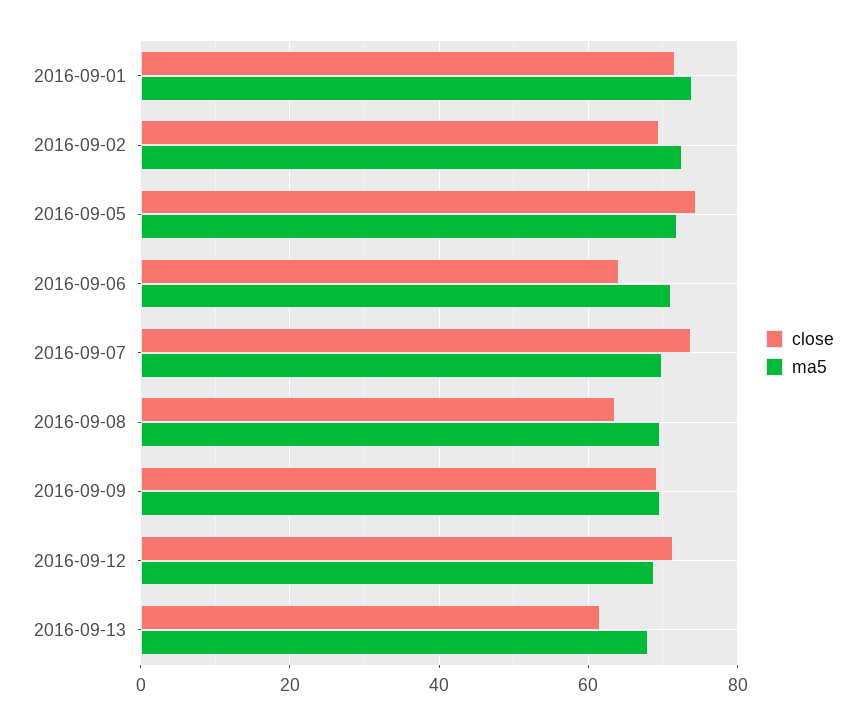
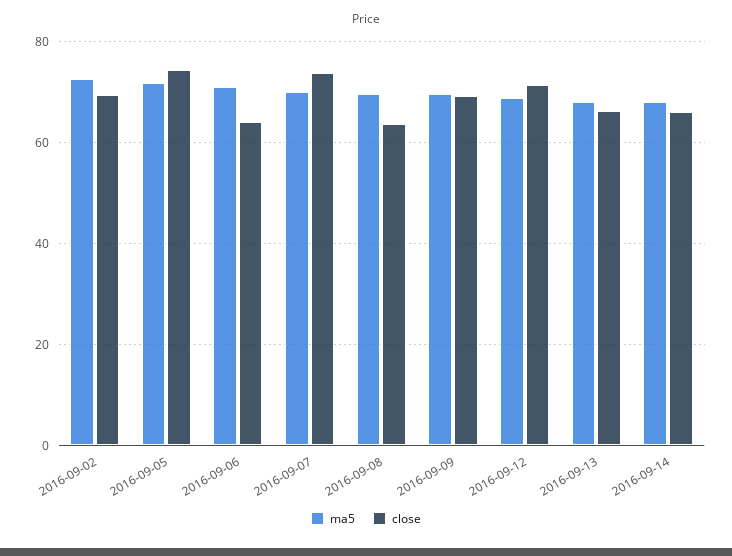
close, 2016-09-01: 72 -> none
ma5, 2016-09-01: 74 -> none
close, 2016-09-13: 62 -> 66
ma5, 2016-09-14: none -> 68
close, 2016-09-14: none -> 66

